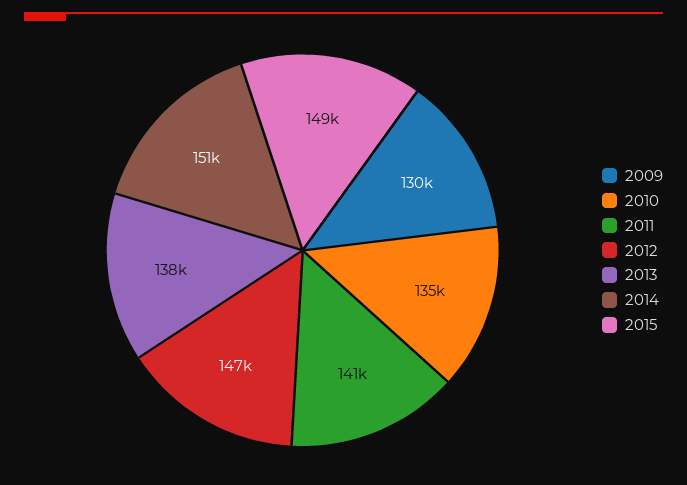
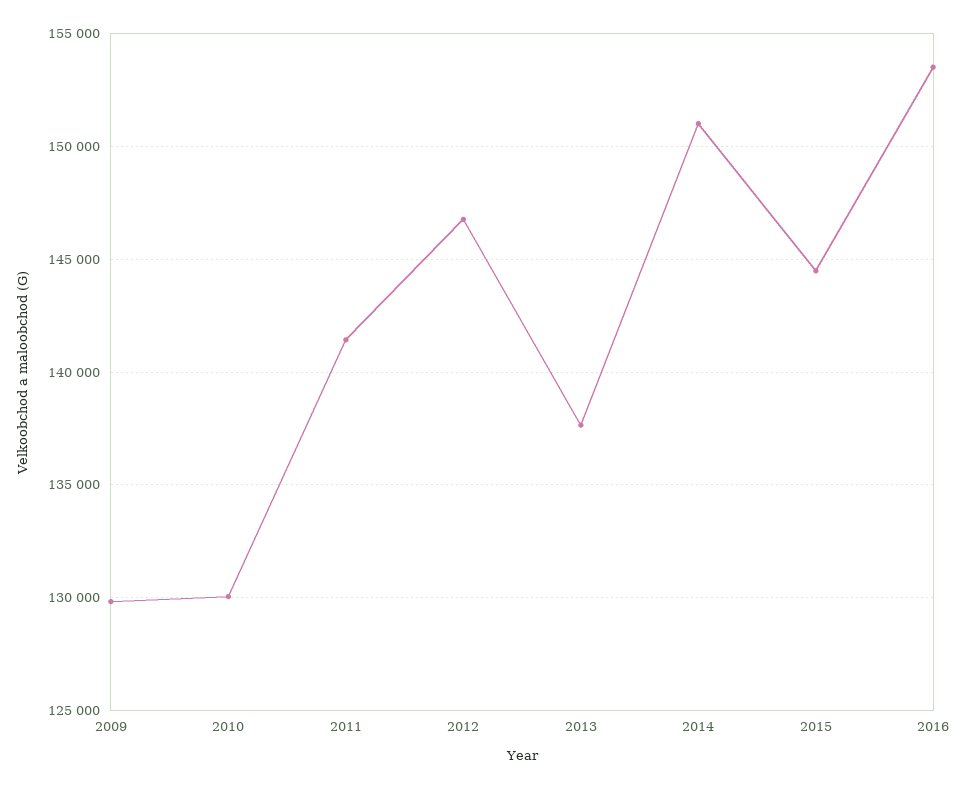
2010: 135000 -> 130000
2015: 149000 -> 144500
2016: none -> 153500

